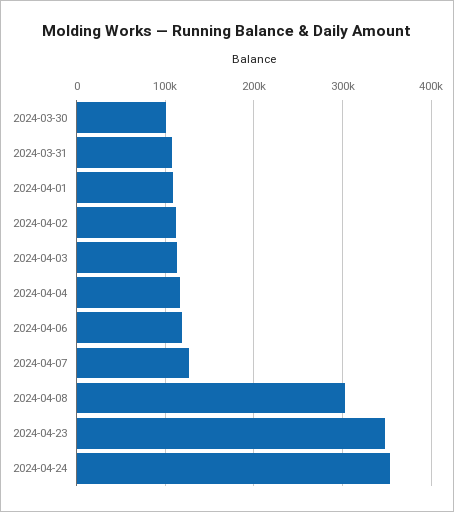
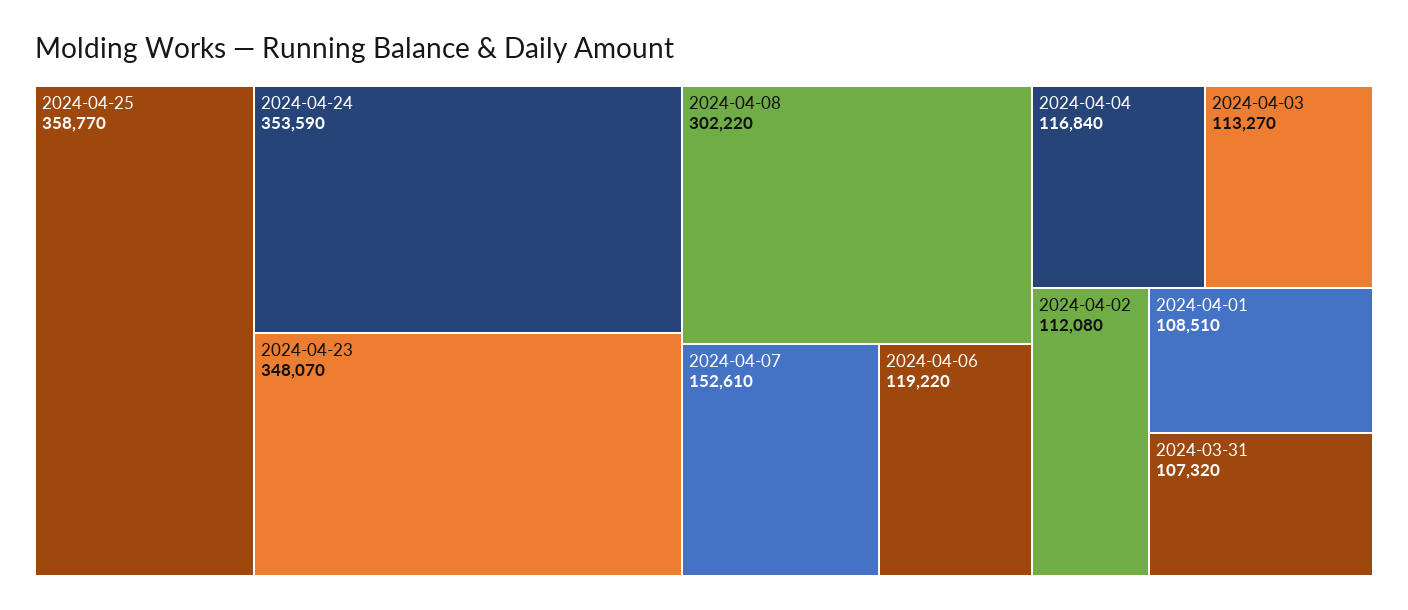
2024-03-30: 100000 -> none
2024-04-07: 130000 -> 152610
2024-04-25: none -> 358770

